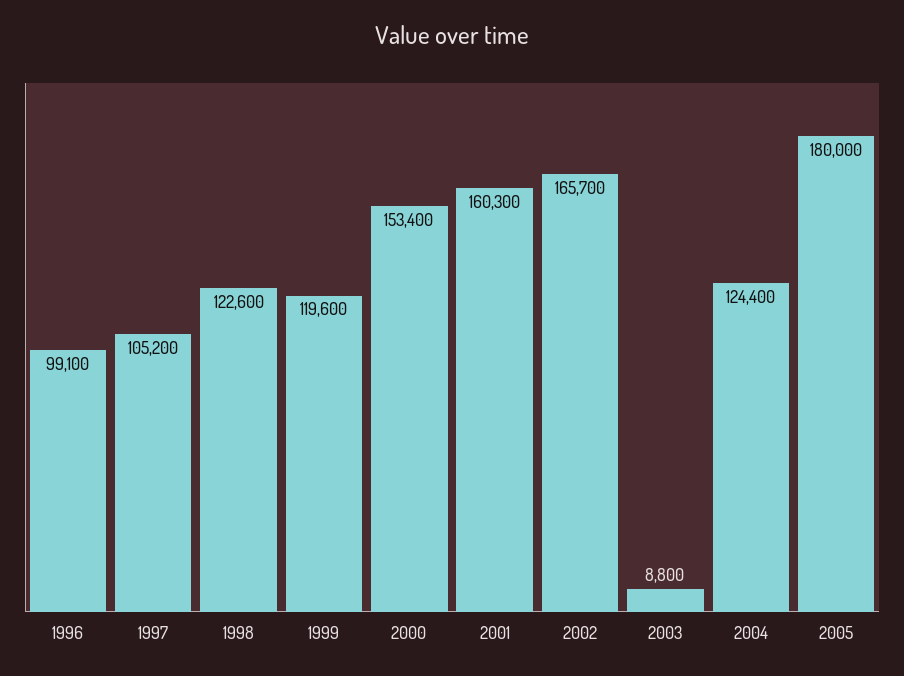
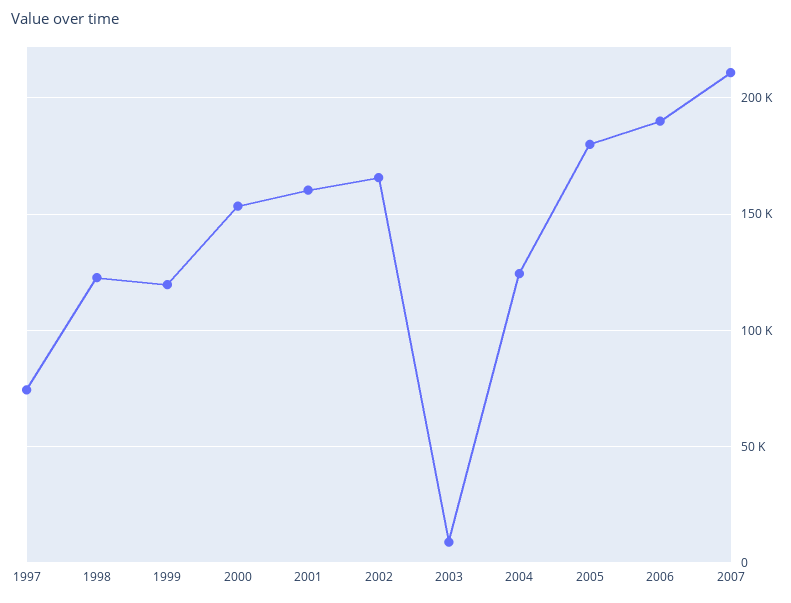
1996: 99100 -> none
1997: 105200 -> 75000
2006: none -> 190000
2007: none -> 210000

